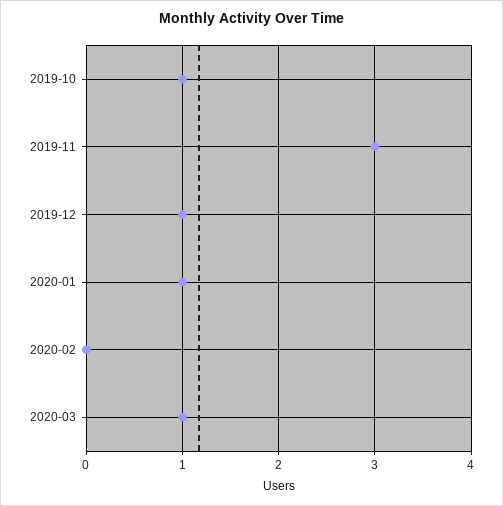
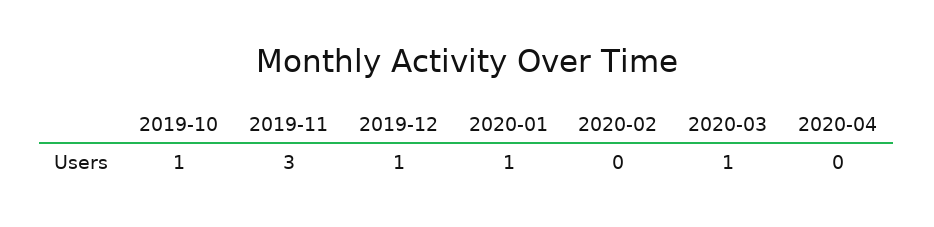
2020-04: none -> 0

